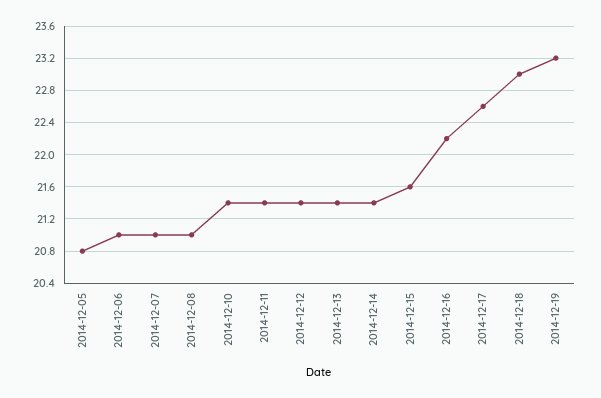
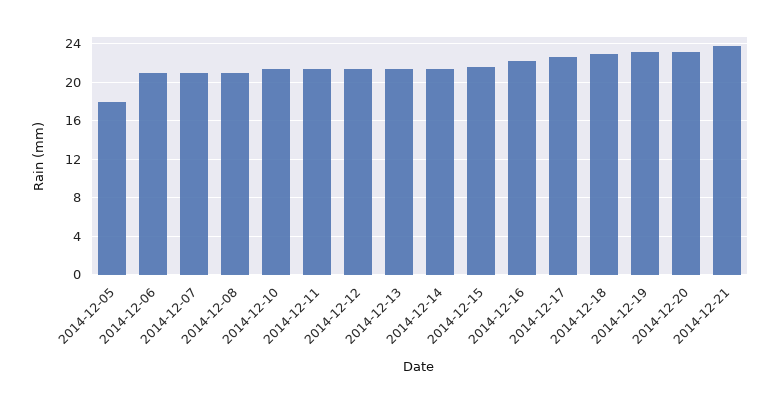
2014-12-05: 20.8 -> 18
2014-12-20: none -> 23
2014-12-21: none -> 24

